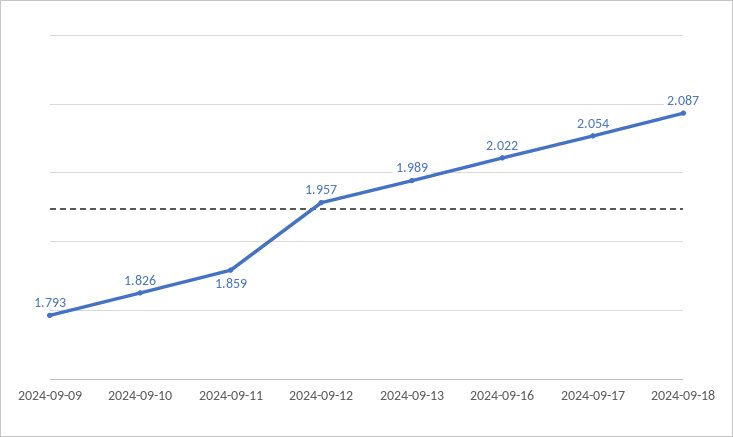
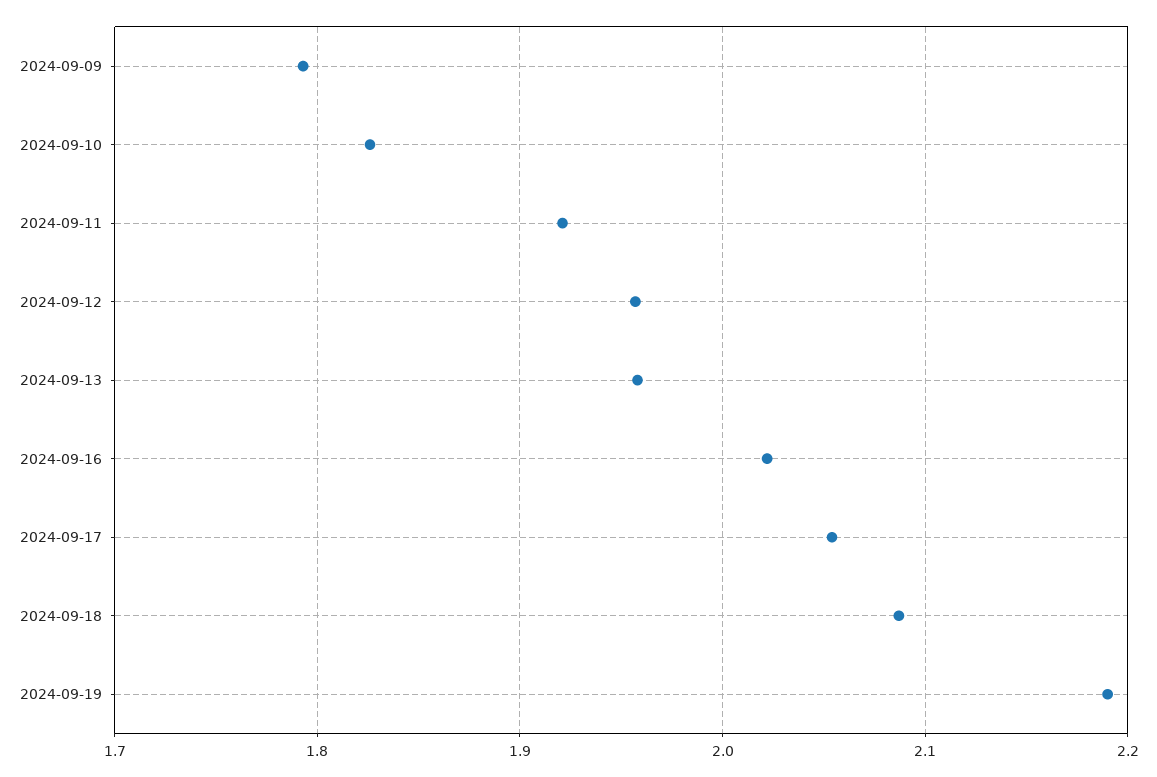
2024-09-11: 1.859 -> 1.92
2024-09-13: 1.989 -> 1.96
2024-09-19: none -> 2.19

